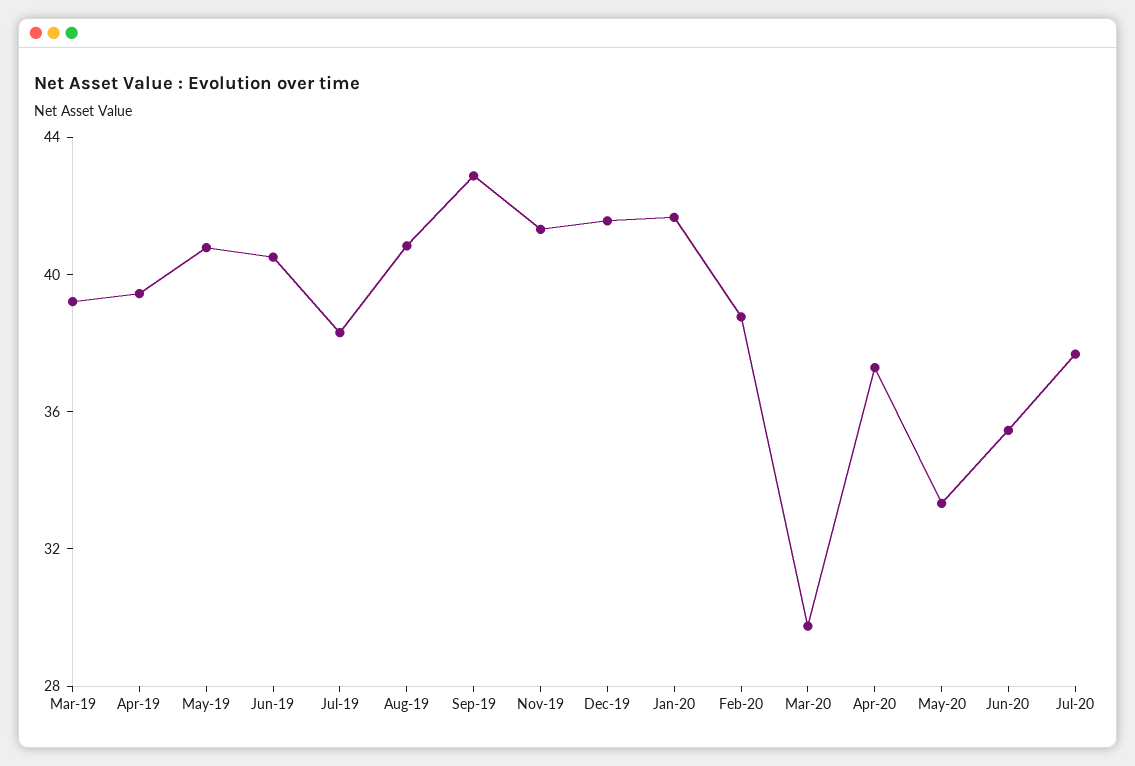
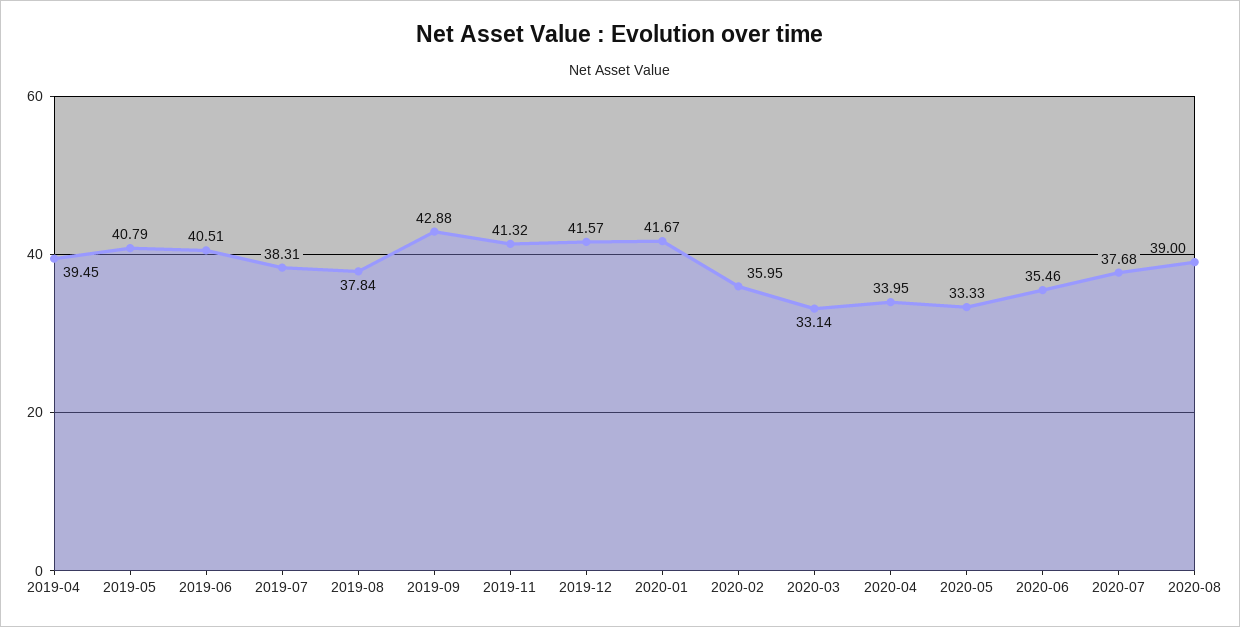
Mar-19: 39 -> none
Aug-19: 41 -> 37.84
Feb-20: 39 -> 35.95
Mar-20: 30 -> 33.14
Apr-20: 37 -> 33.95
2020-08: none -> 39

